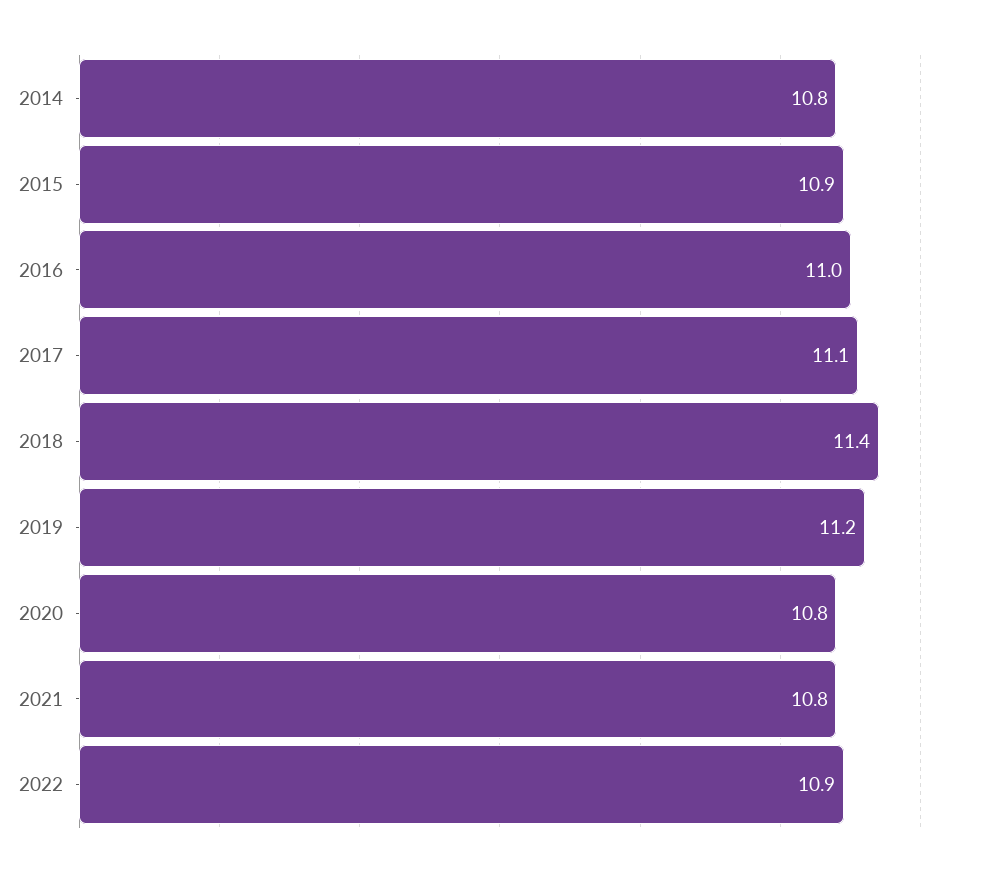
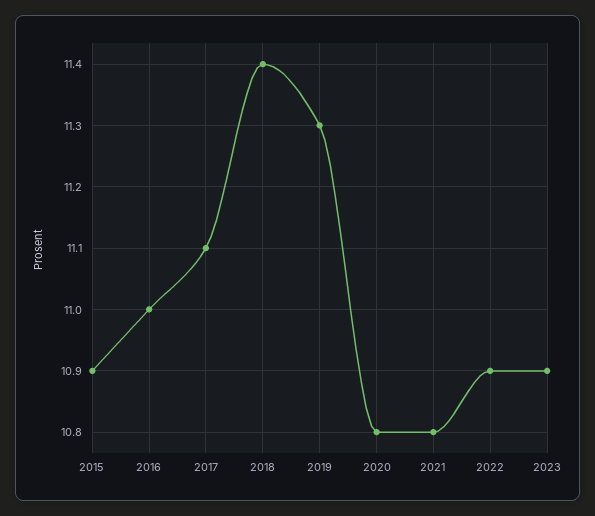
2014: 10.8 -> none
2019: 11.2 -> 11.3
2023: none -> 10.9

